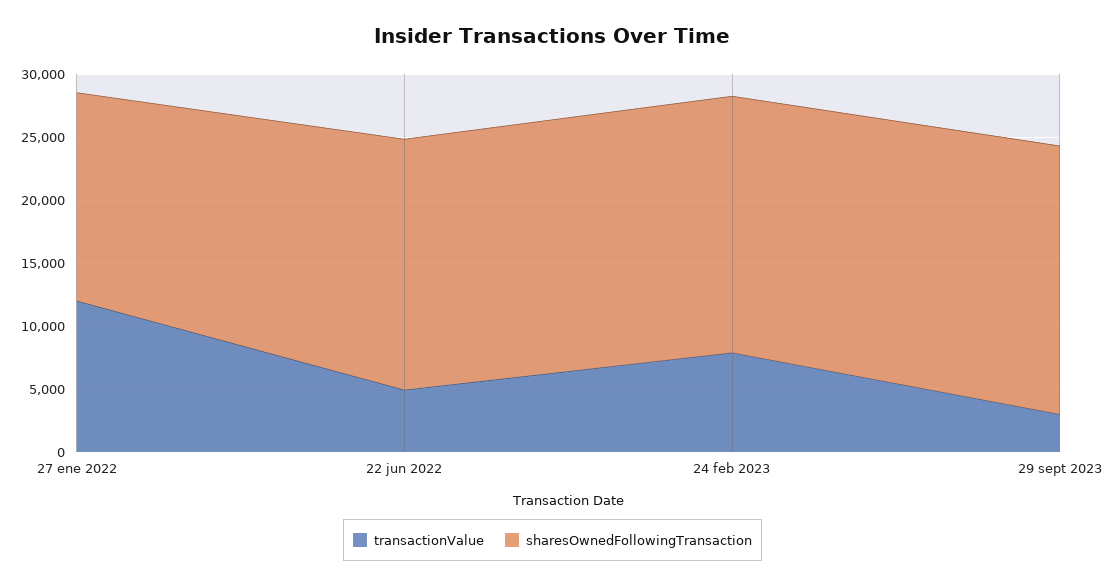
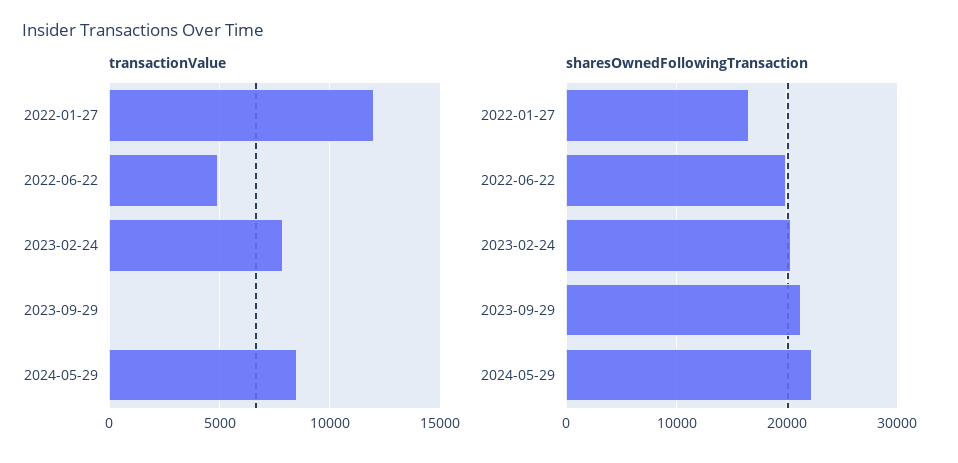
transactionValue, 29 sept 2023: 3000 -> 0
transactionValue, 2024-05-29: none -> 8500
sharesOwnedFollowingTransaction, 2024-05-29: none -> 22000

